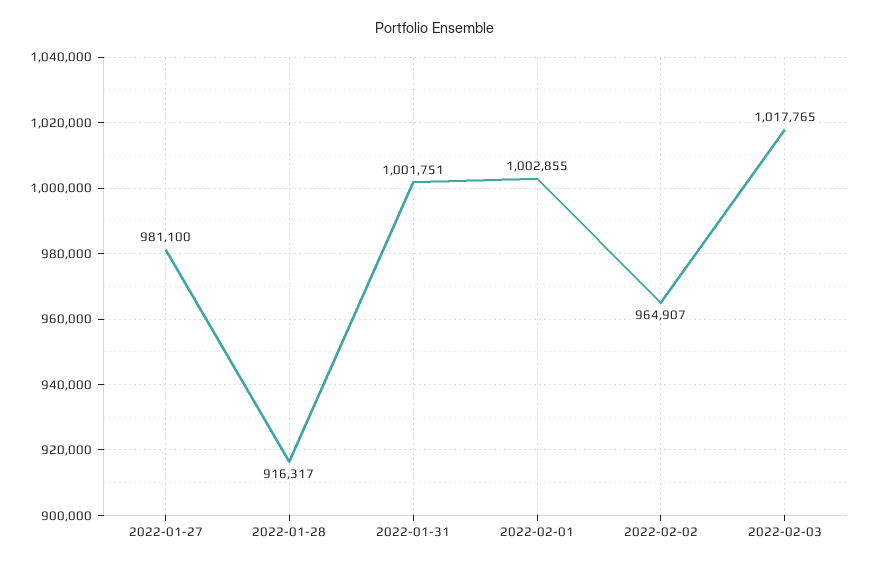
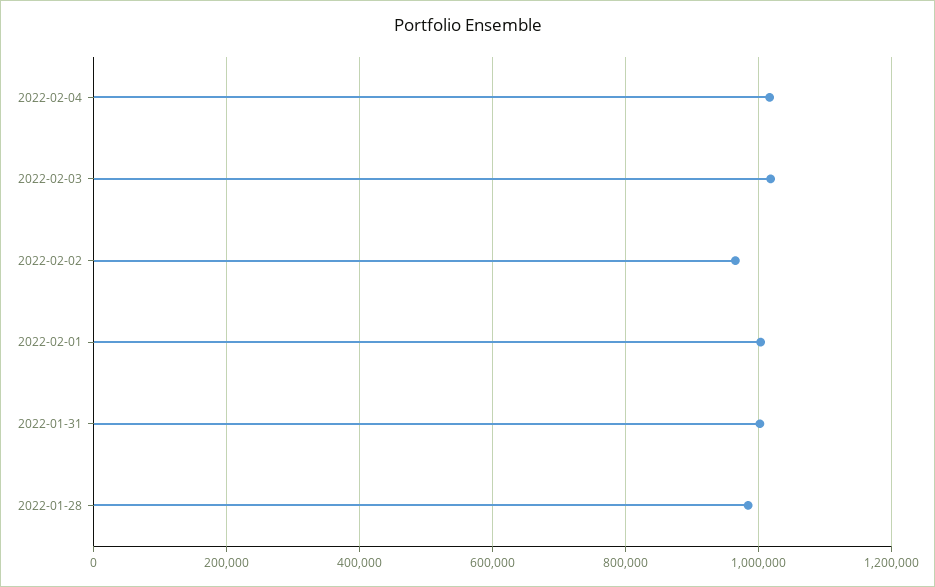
2022-01-27: 981100 -> none
2022-01-28: 916317 -> 980000
2022-02-04: none -> 1020000

